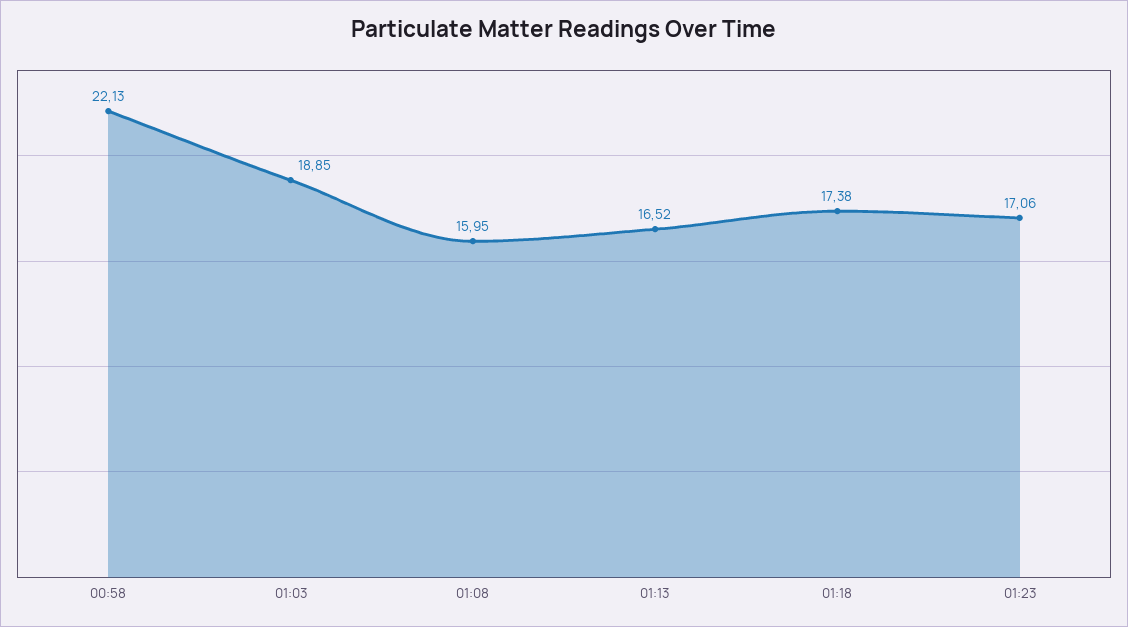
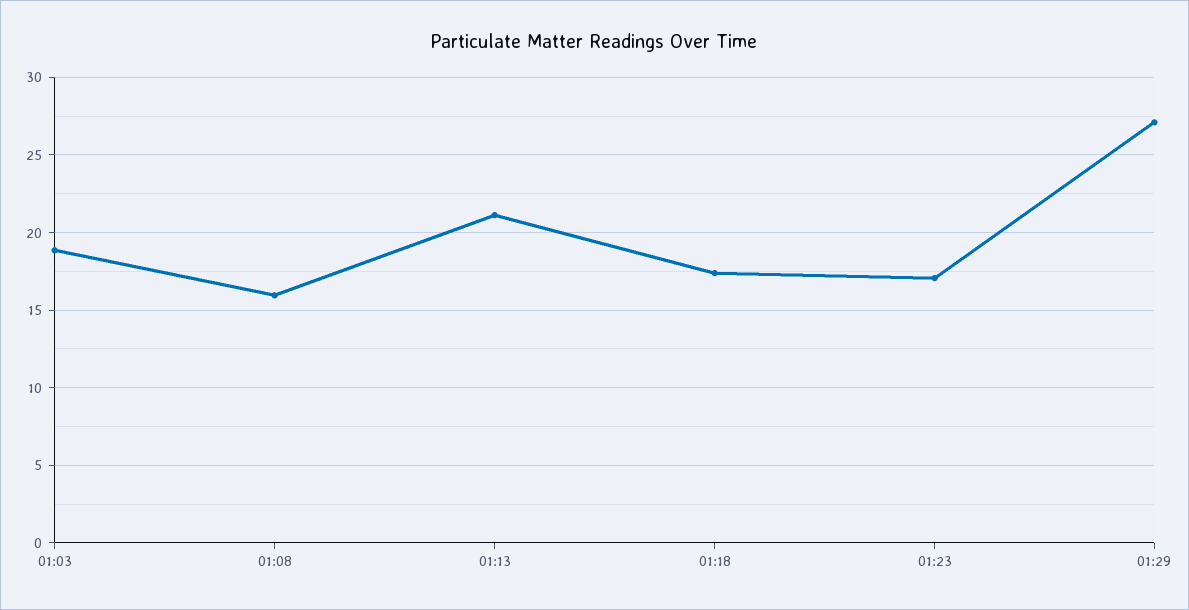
00:58: 22.13 -> none
01:13: 16.52 -> 21
01:29: none -> 27

